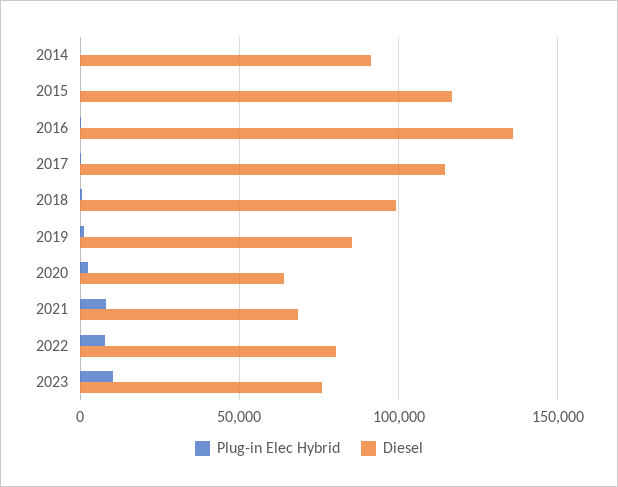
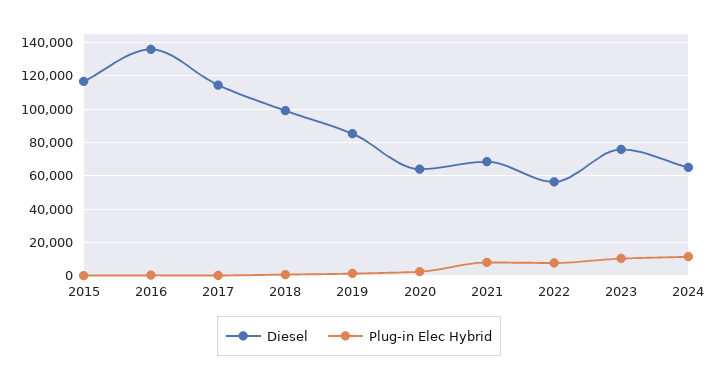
Plug-in Elec Hybrid, 2014: 0 -> none
Diesel, 2014: 90000 -> none
Diesel, 2022: 80000 -> 55000
Diesel, 2024: none -> 65000
Plug-in Elec Hybrid, 2024: none -> 10000

